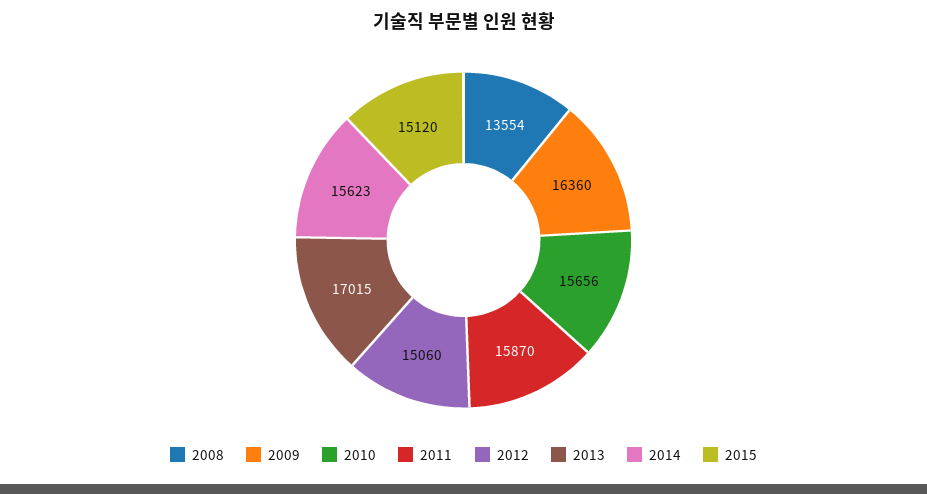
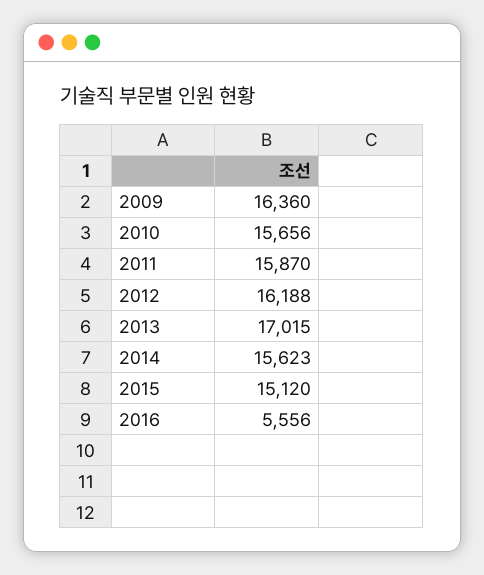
2008: 13554 -> none
2012: 15060 -> 16188
2016: none -> 5556

